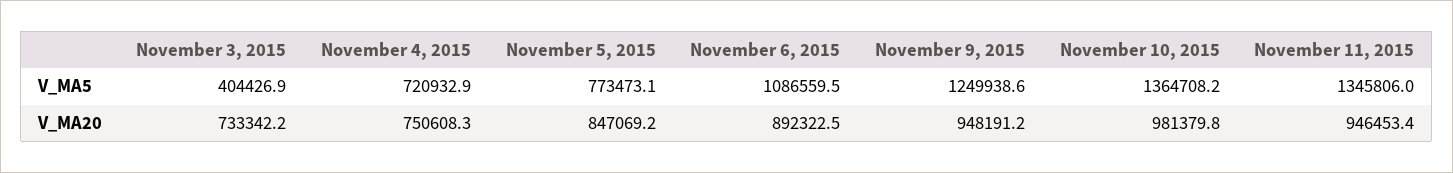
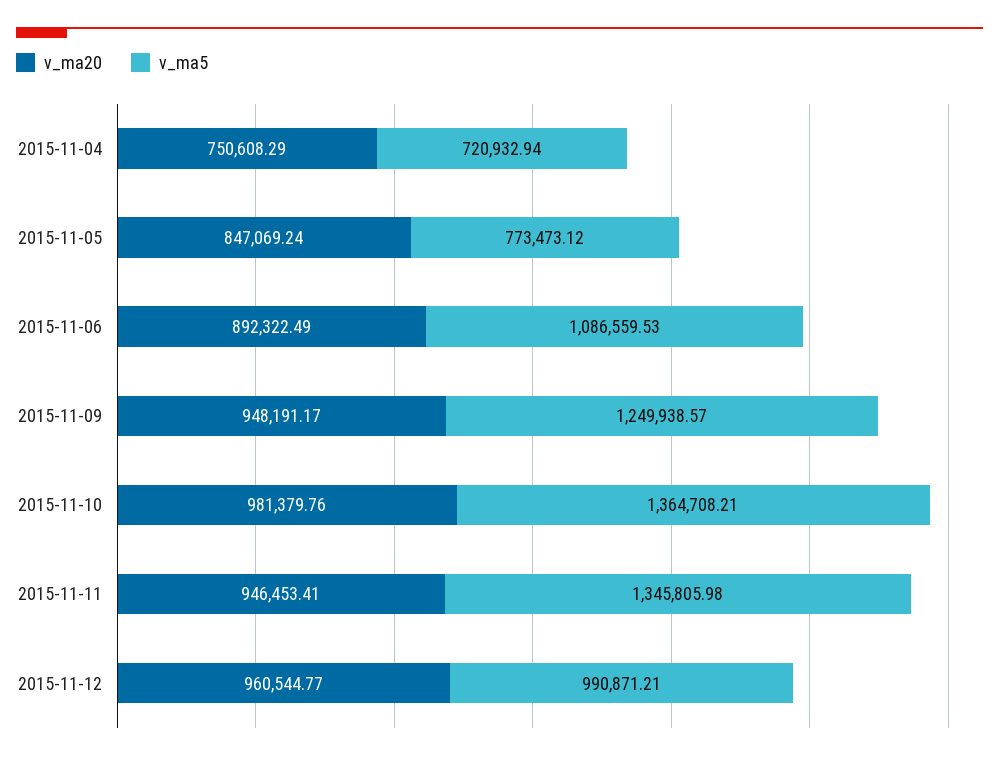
V_MA5, November 3, 2015: 404426.9 -> none
V_MA20, November 3, 2015: 733342.2 -> none
V_MA20, 2015-11-12: none -> 960544.77
V_MA5, 2015-11-12: none -> 990871.21

